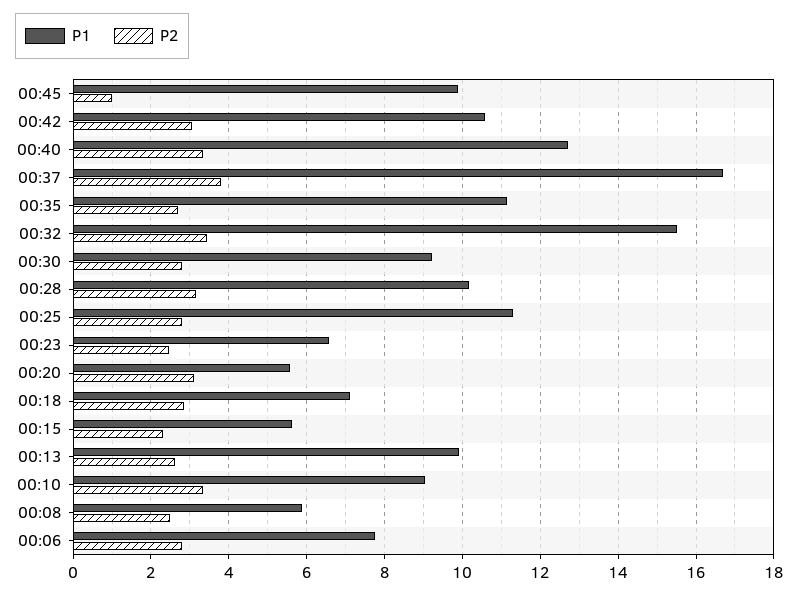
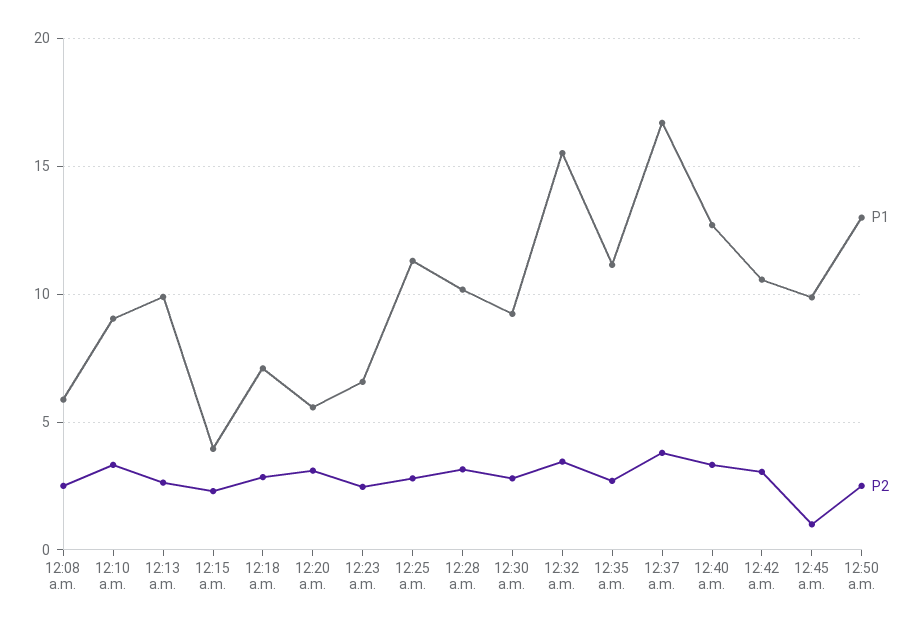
P1, 00:15: 5.6 -> 4
P1, 00:06: 7.8 -> none
P2, 00:06: 2.8 -> none
P1, 12:50 a.m.: none -> 13
P2, 12:50 a.m.: none -> 2.5

